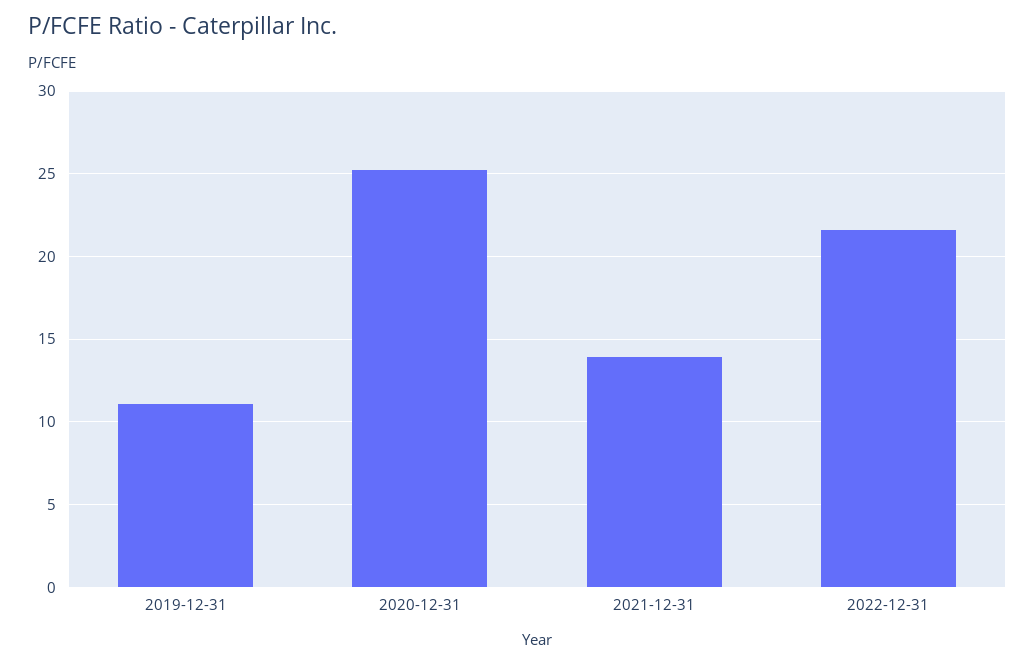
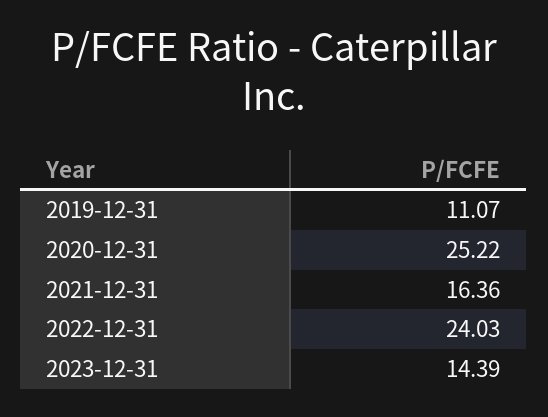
2021-12-31: 14 -> 16.36
2022-12-31: 21.5 -> 24.03
2023-12-31: none -> 14.39

